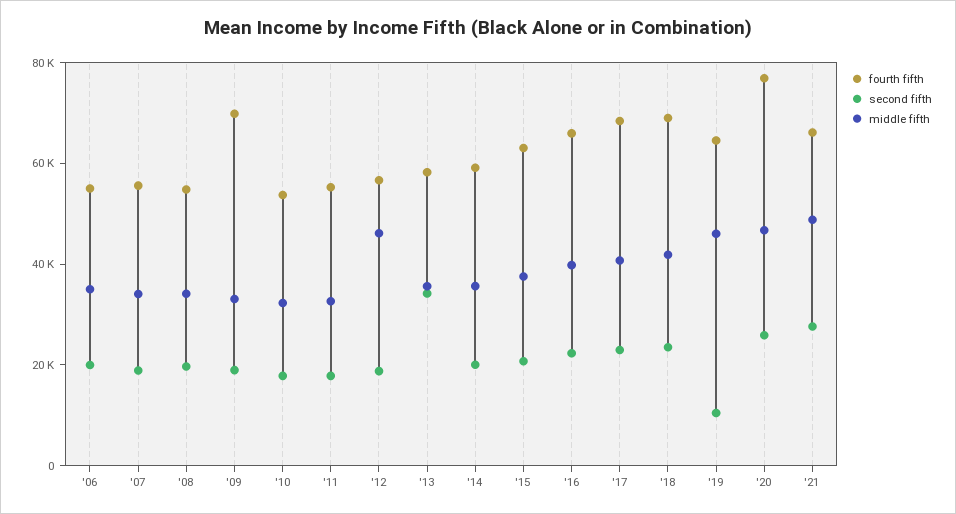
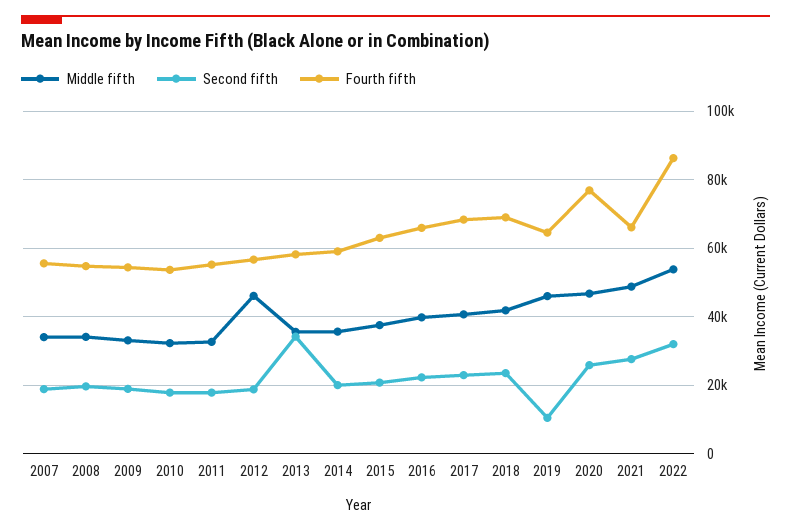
fourth fifth, '06: 55000 -> none
second fifth, '06: 20000 -> none
middle fifth, '06: 35000 -> none
fourth fifth, '09: 70000 -> 54000
middle fifth, 2022: none -> 54000
second fifth, 2022: none -> 32000
fourth fifth, 2022: none -> 86000

